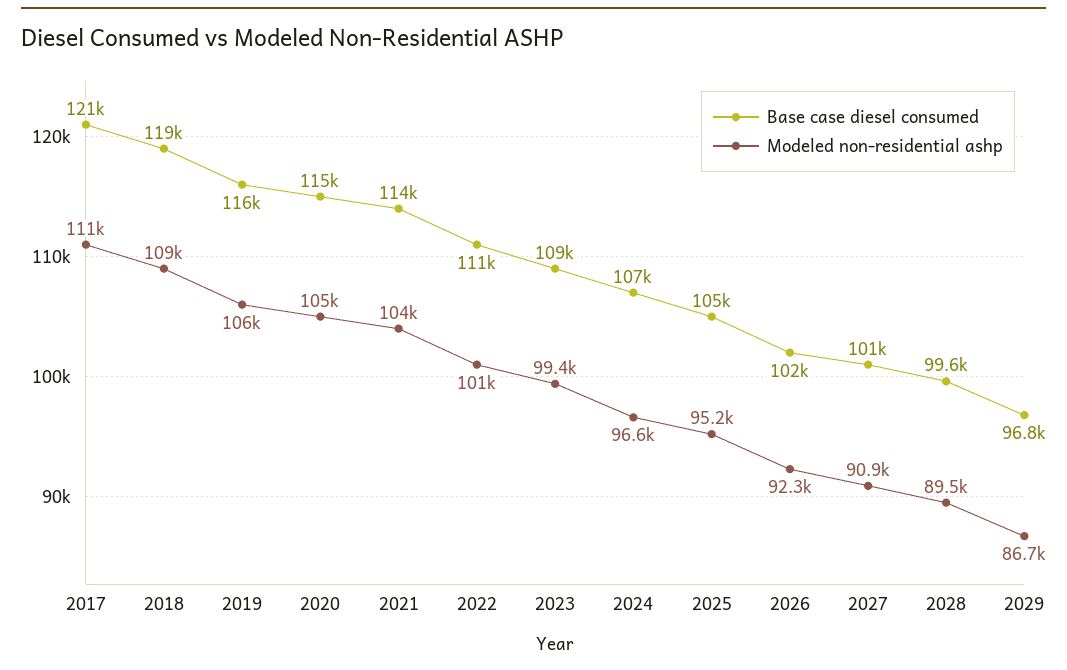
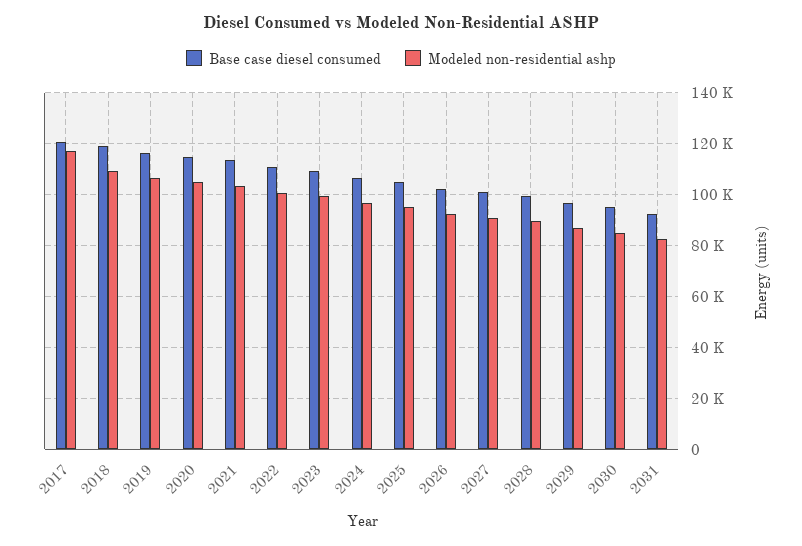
Modeled non-residential ashp, 2017: 111000 -> 117500
Base case diesel consumed, 2030: none -> 95000
Modeled non-residential ashp, 2030: none -> 85000
Base case diesel consumed, 2031: none -> 92500
Modeled non-residential ashp, 2031: none -> 82500

